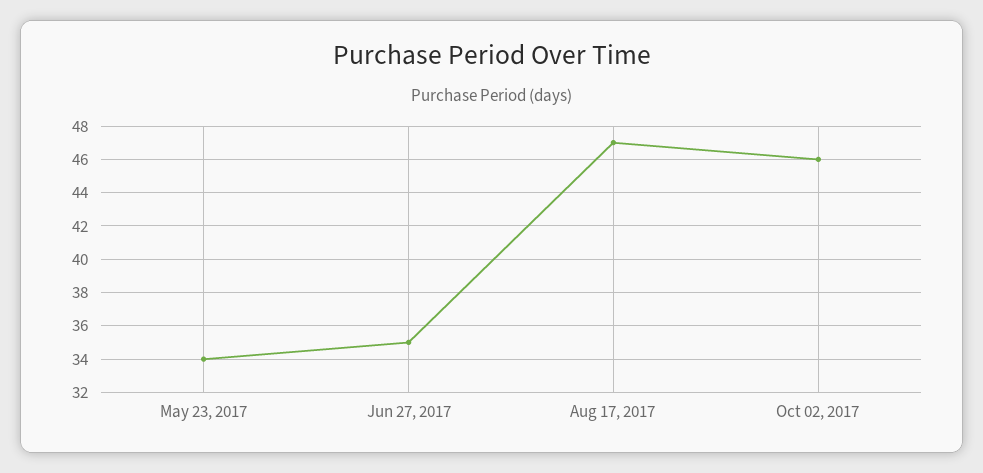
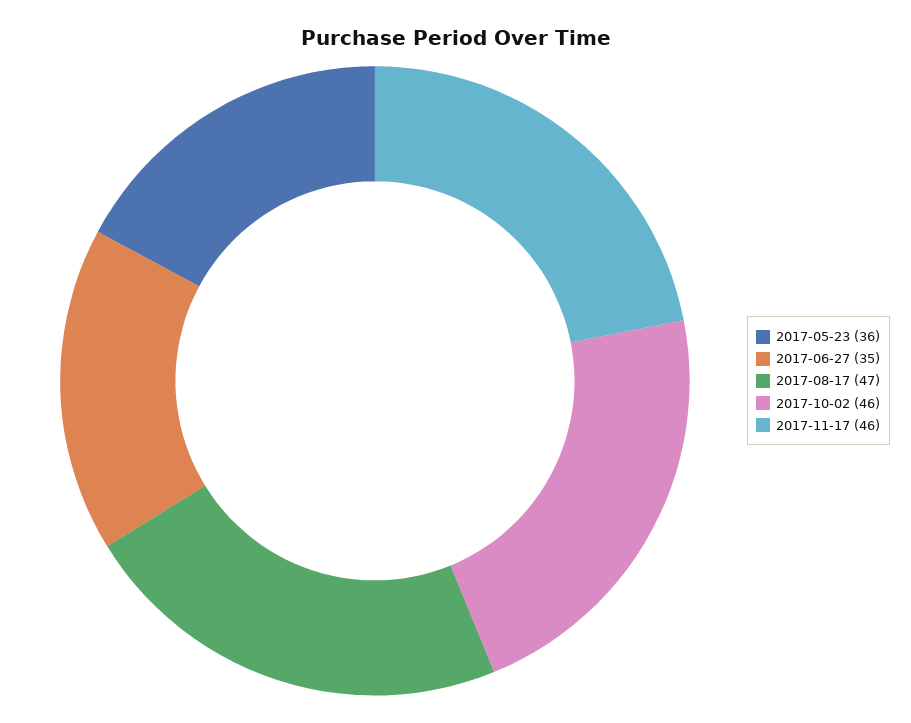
May 23, 2017: 34 -> 36
2017-11-17: none -> 46

